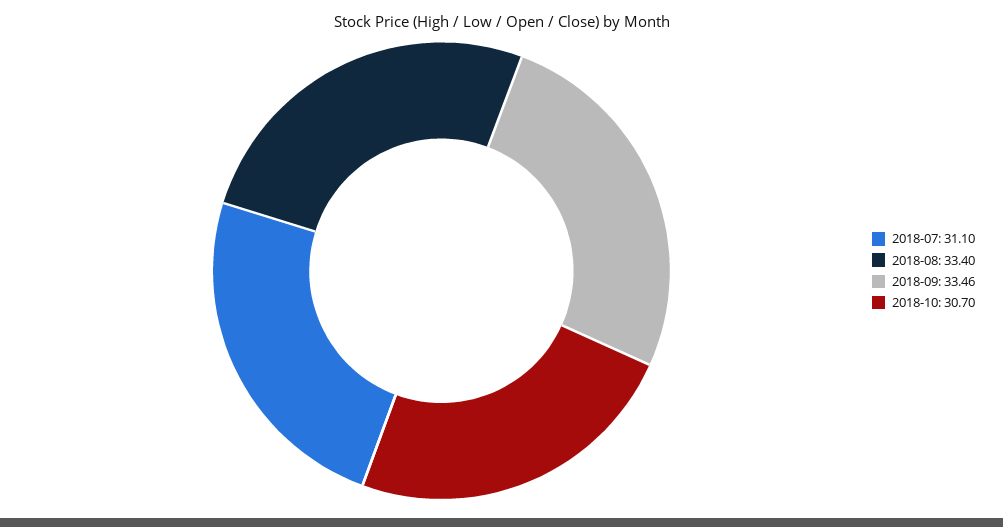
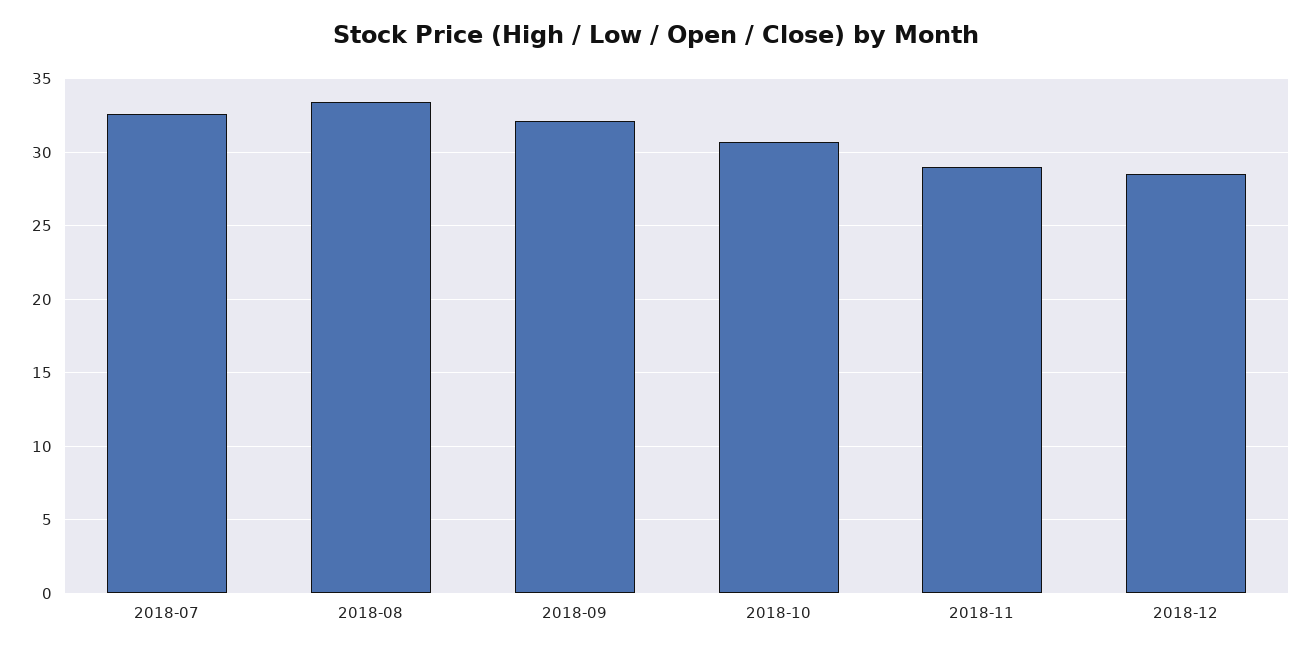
2018-07: 31.1 -> 32.5
2018-09: 33.46 -> 32
2018-11: none -> 29
2018-12: none -> 28.5

